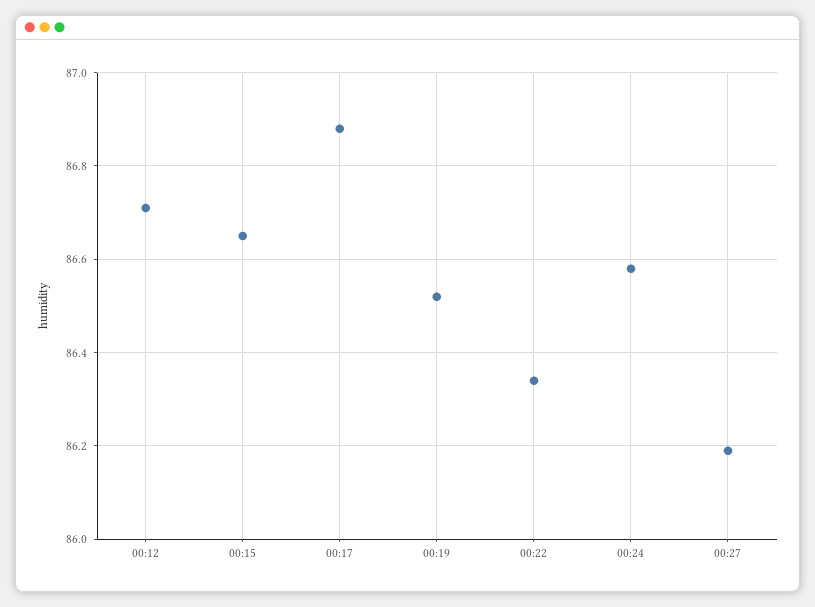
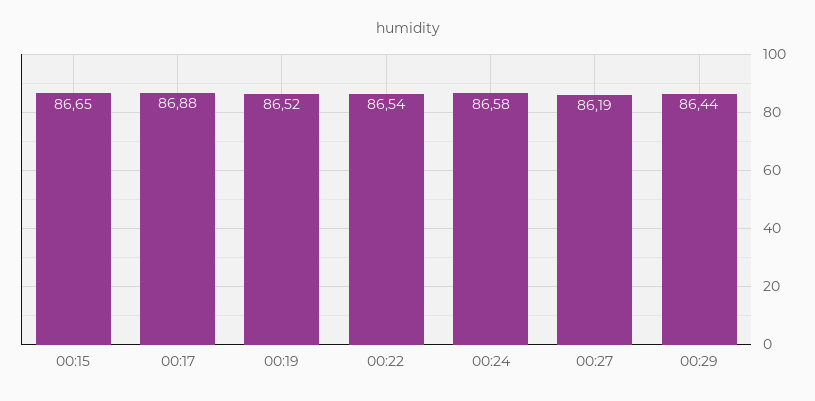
00:12: 86.7 -> none
00:22: 86.35 -> 86.54
00:29: none -> 86.44

